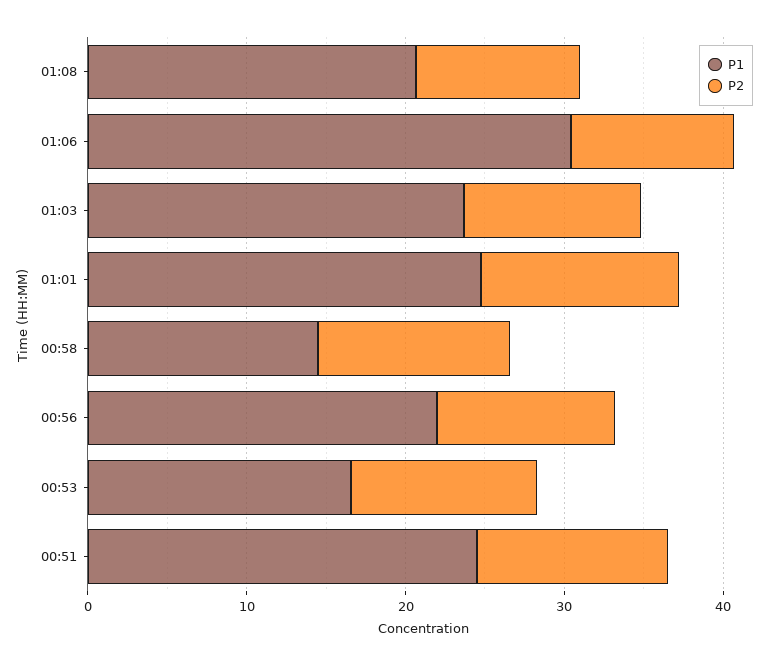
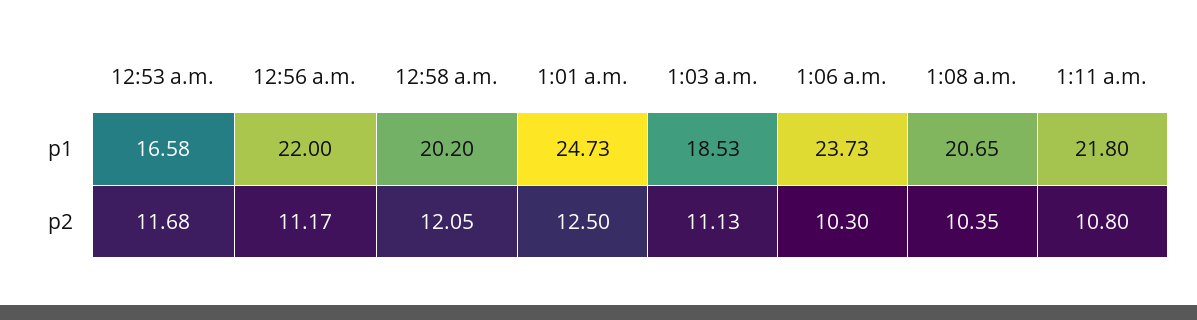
P1, 01:06: 30 -> 23.73
P1, 01:03: 24 -> 18.53
P1, 00:58: 14 -> 20.2
P1, 00:51: 24 -> none
P2, 00:51: 12 -> none
P1, 1:11 a.m.: none -> 21.8
P2, 1:11 a.m.: none -> 10.8

